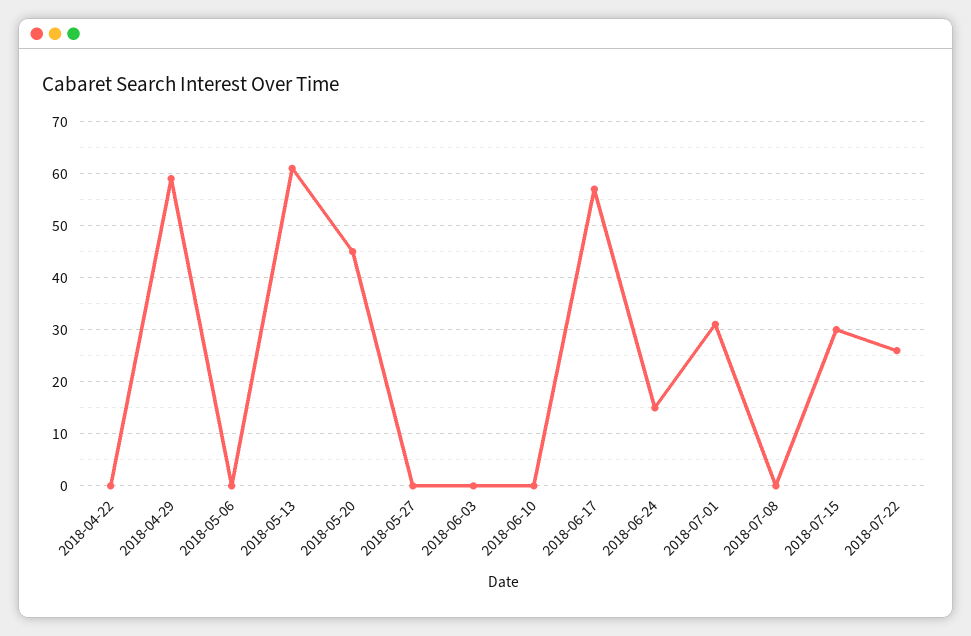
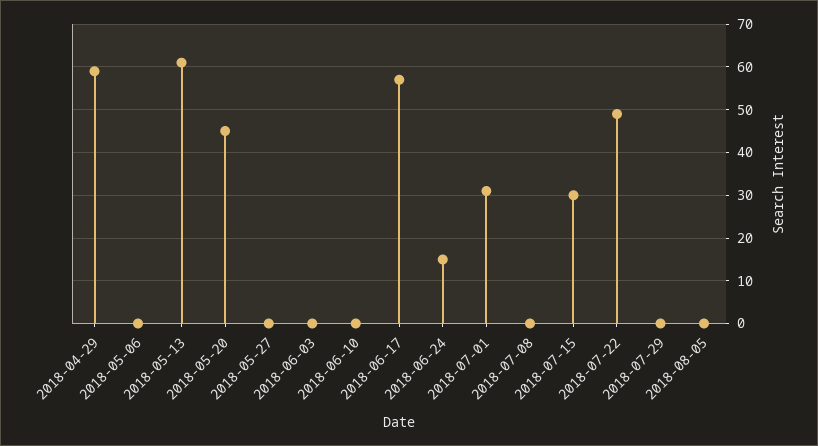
2018-04-22: 0 -> none
2018-07-22: 25 -> 50
2018-07-29: none -> 0
2018-08-05: none -> 0

